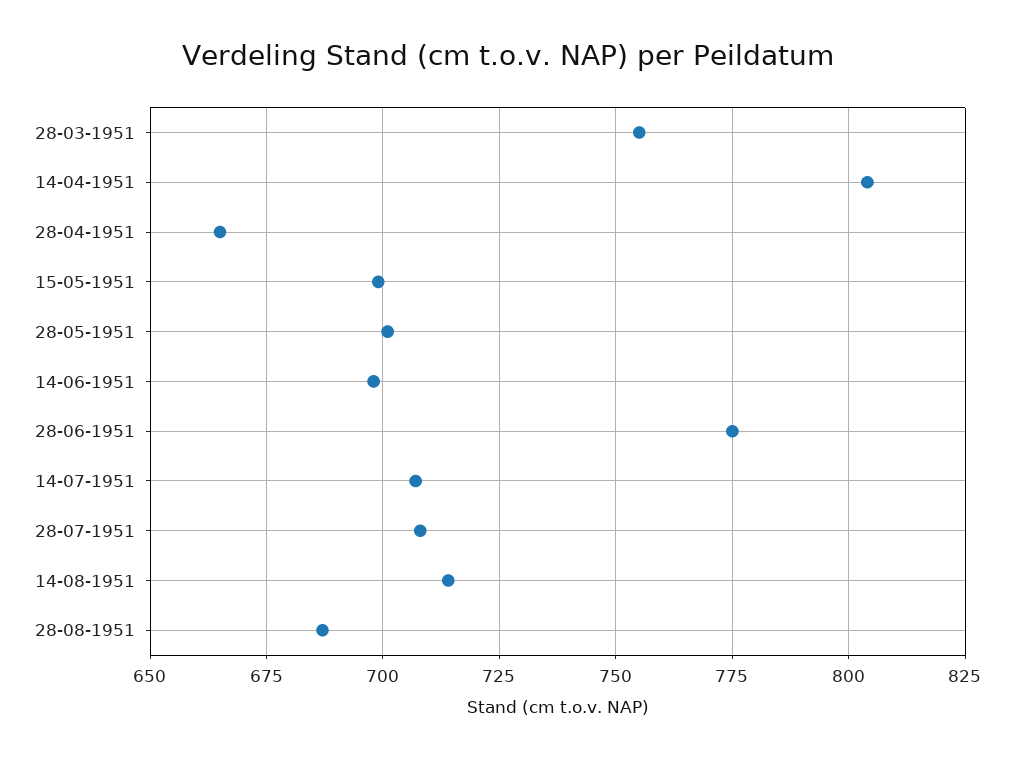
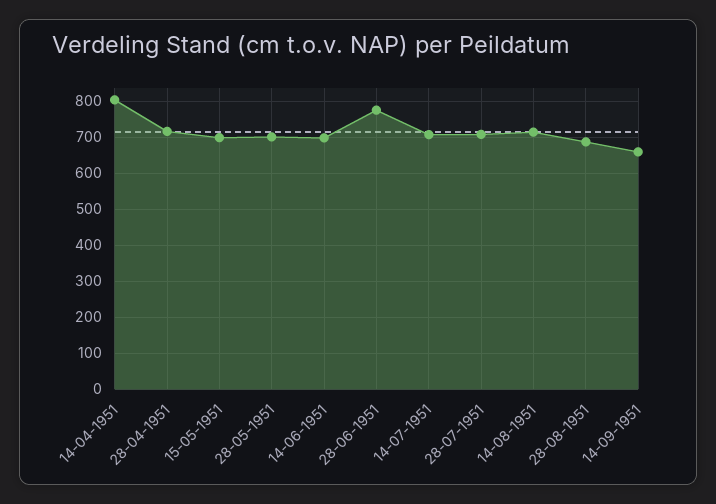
28-03-1951: 755 -> none
28-04-1951: 665 -> 720
14-09-1951: none -> 660

